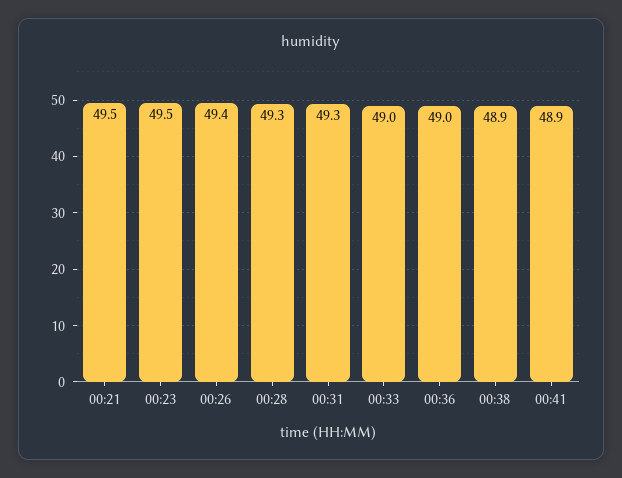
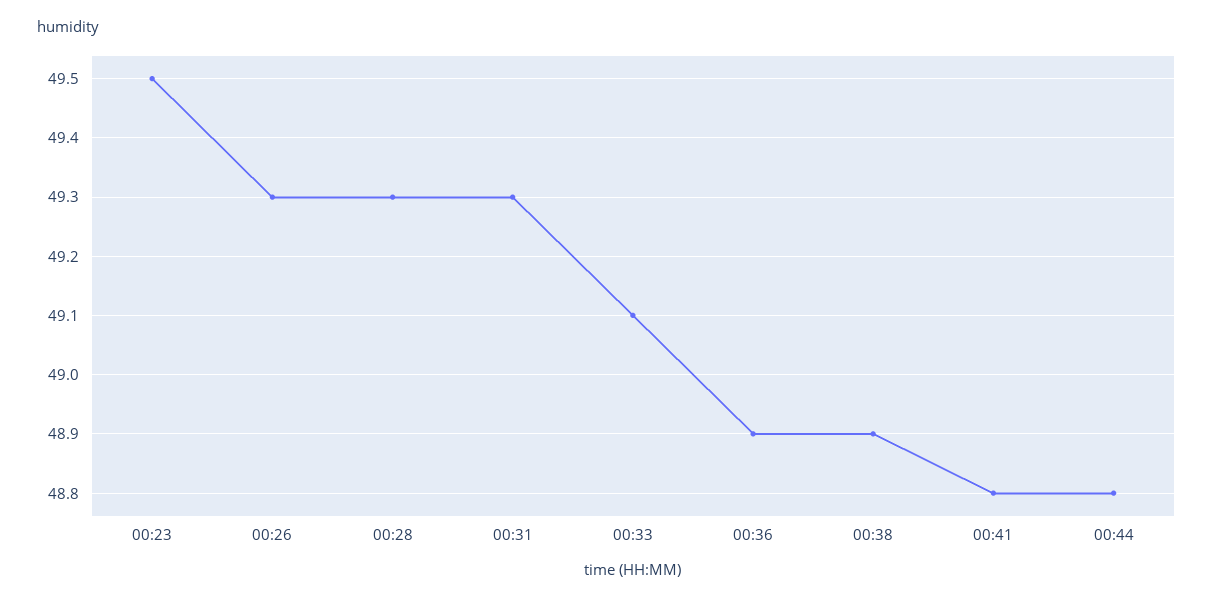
00:21: 49.5 -> none
00:26: 49.4 -> 49.3
00:33: 49 -> 49.1
00:36: 49 -> 48.9
00:41: 48.9 -> 48.8
00:44: none -> 48.8

